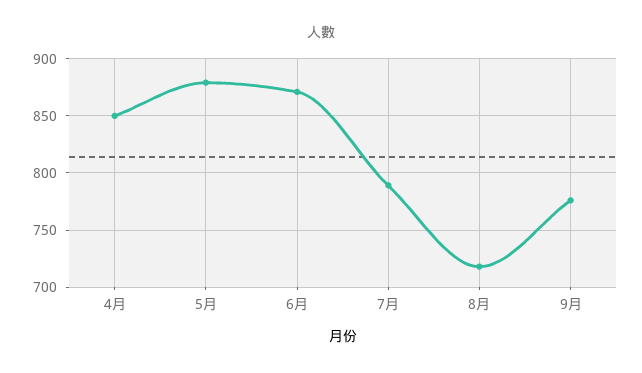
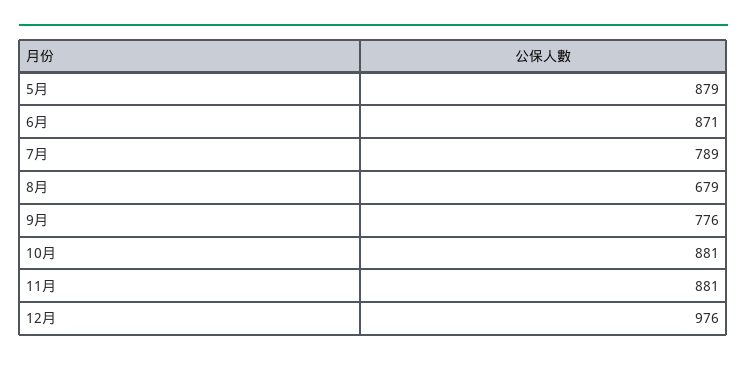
4月: 850 -> none
8月: 720 -> 679
10月: none -> 881
11月: none -> 881
12月: none -> 976

